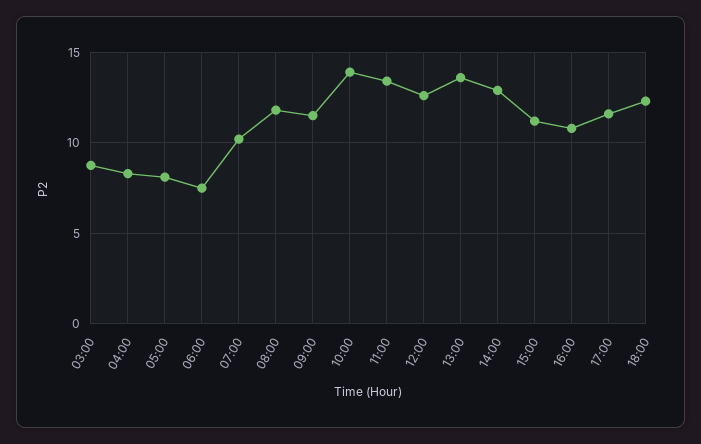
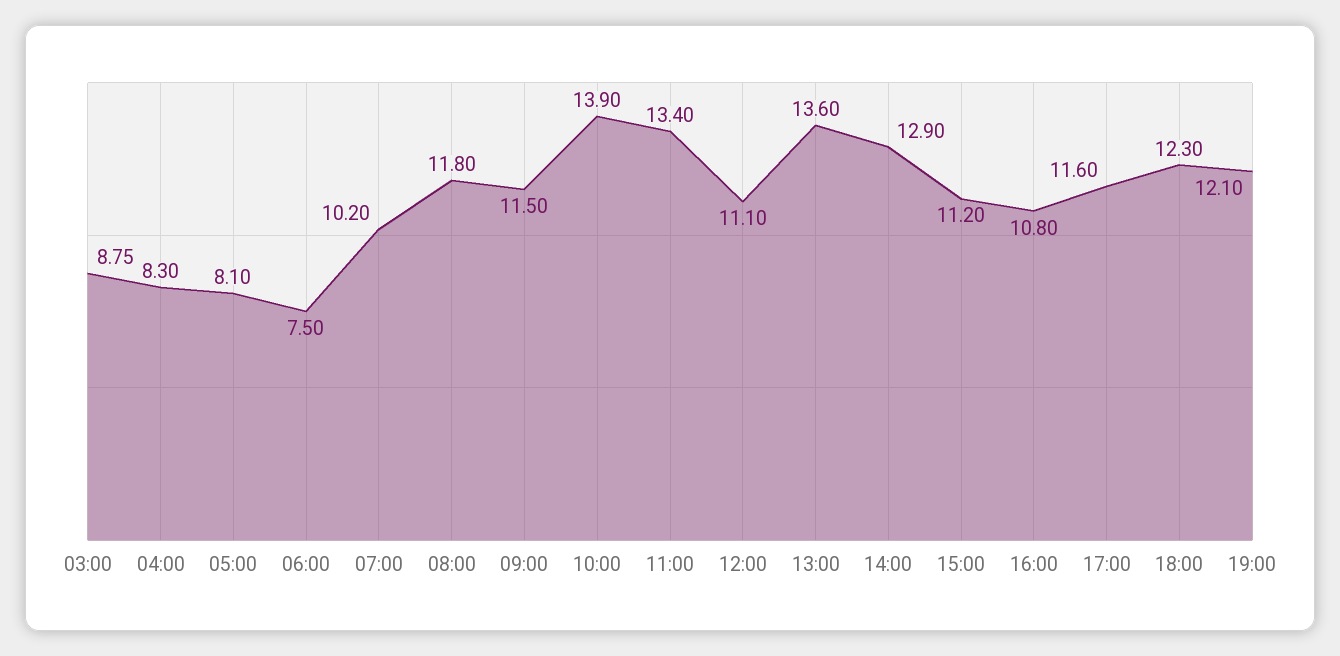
12:00: 12.5 -> 11.1
19:00: none -> 12.1

